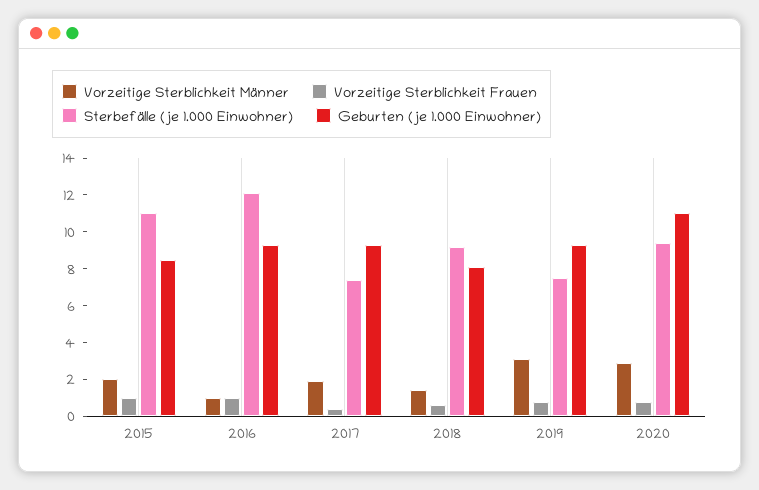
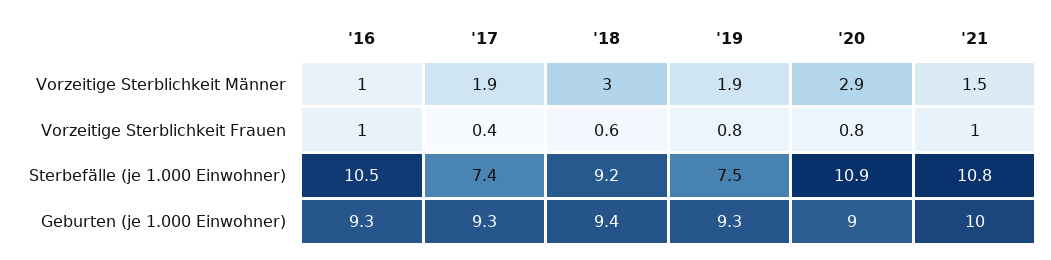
Vorzeitige Sterblichkeit Männer, 2015: 2 -> none
Vorzeitige Sterblichkeit Frauen, 2015: 1 -> none
Sterbefälle (je 1.000 Einwohner), 2015: 11 -> none
Geburten (je 1.000 Einwohner), 2015: 8.5 -> none
Sterbefälle (je 1.000 Einwohner), 2016: 12 -> 10.5
Vorzeitige Sterblichkeit Männer, 2018: 1.5 -> 3
Geburten (je 1.000 Einwohner), 2018: 8 -> 9.4
Vorzeitige Sterblichkeit Männer, 2019: 3 -> 1.9
Sterbefälle (je 1.000 Einwohner), 2020: 9.5 -> 10.9
Geburten (je 1.000 Einwohner), 2020: 11 -> 9
Vorzeitige Sterblichkeit Männer, '21: none -> 1.5
Vorzeitige Sterblichkeit Frauen, '21: none -> 1
Sterbefälle (je 1.000 Einwohner), '21: none -> 10.8
Geburten (je 1.000 Einwohner), '21: none -> 10

